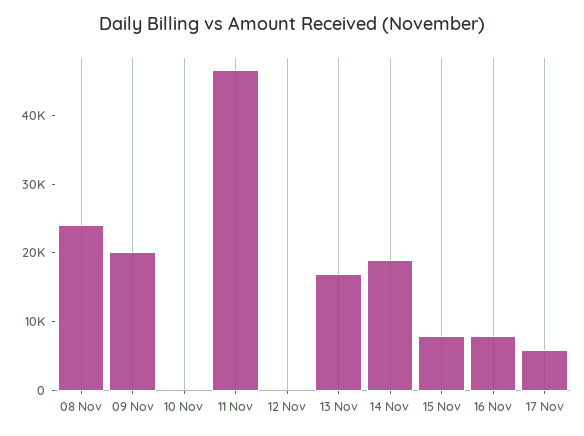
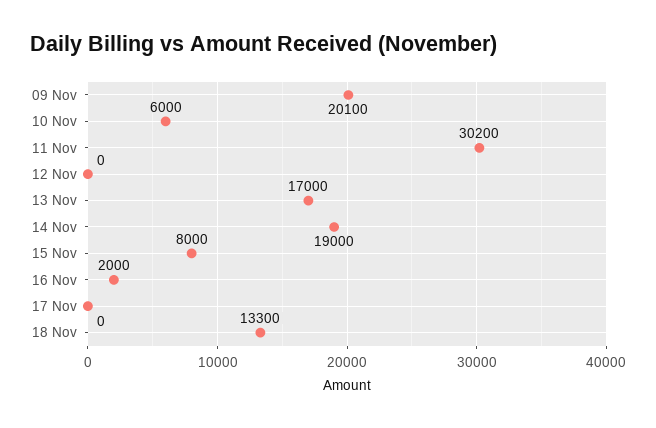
08 Nov: 24000 -> none
10 Nov: 0 -> 6000
11 Nov: 46000 -> 30200
16 Nov: 8000 -> 2000
17 Nov: 6000 -> 0
18 Nov: none -> 13300

